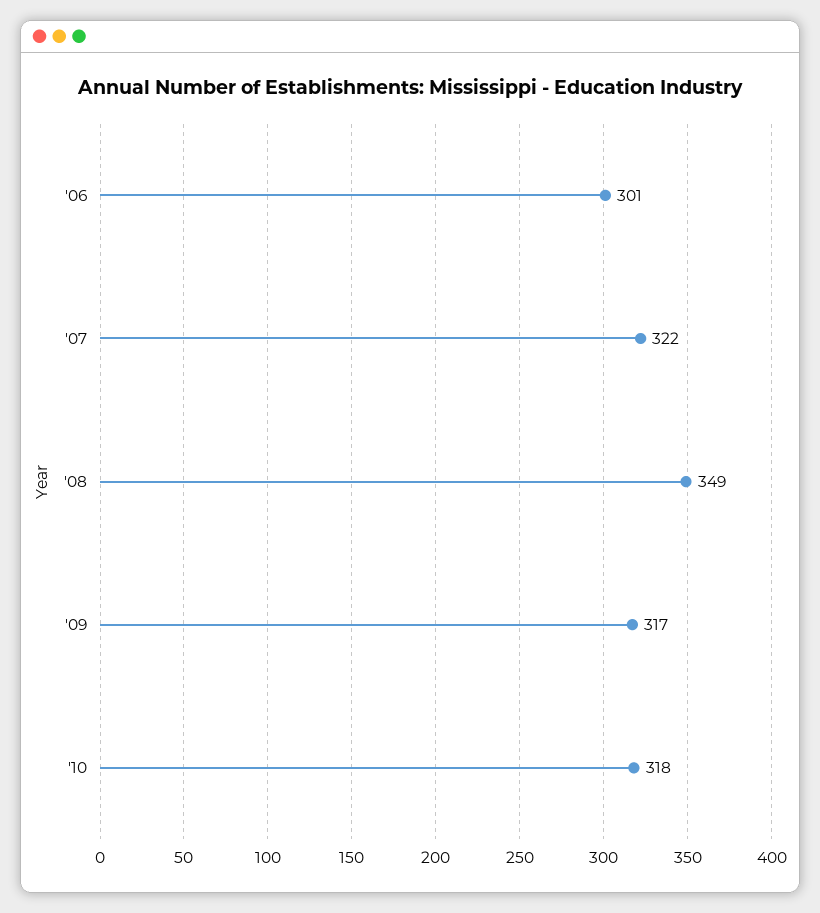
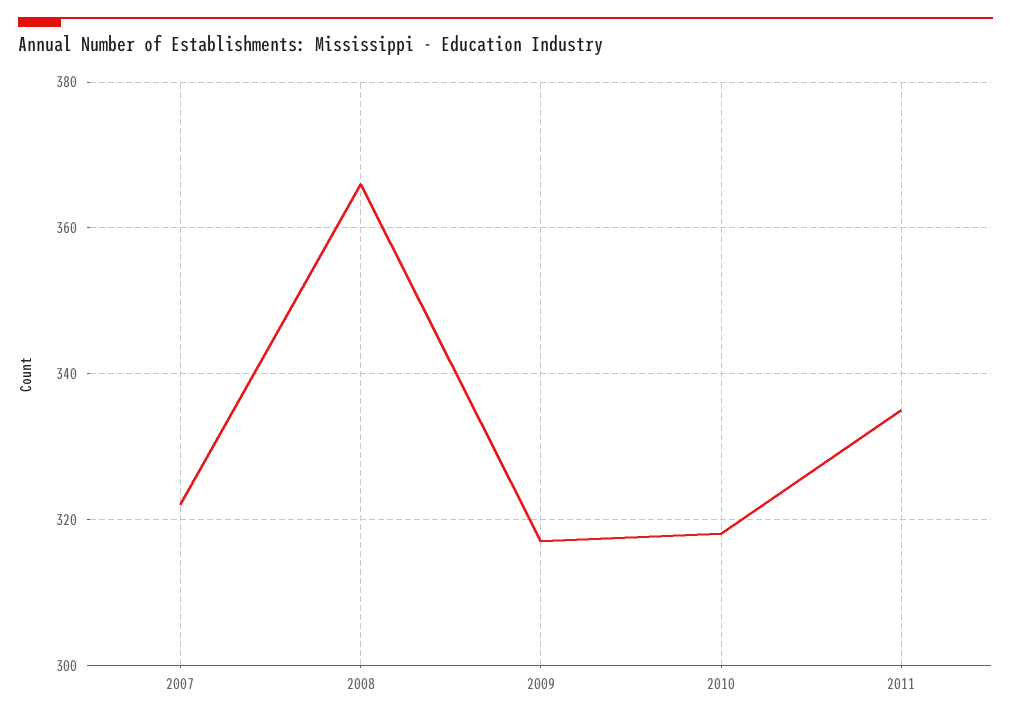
'06: 301 -> none
'08: 349 -> 365
2011: none -> 335

